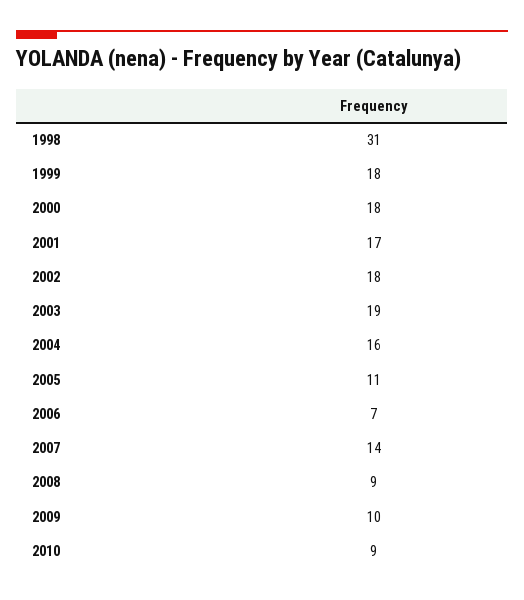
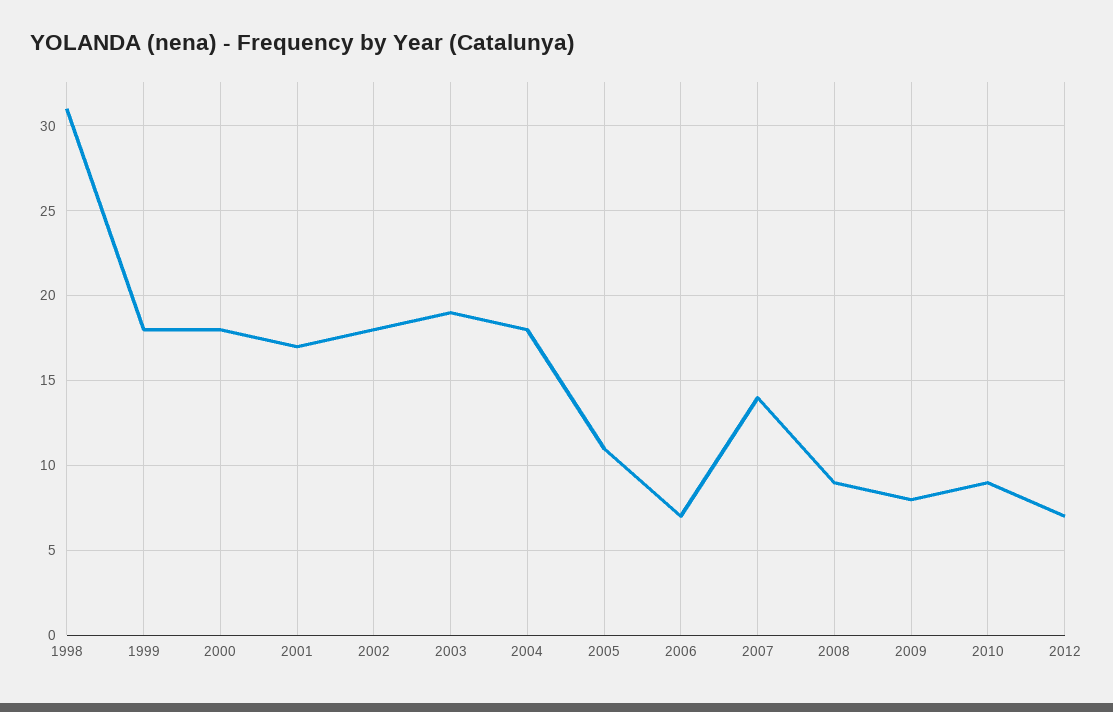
2004: 16 -> 18
2009: 10 -> 8
2012: none -> 7

